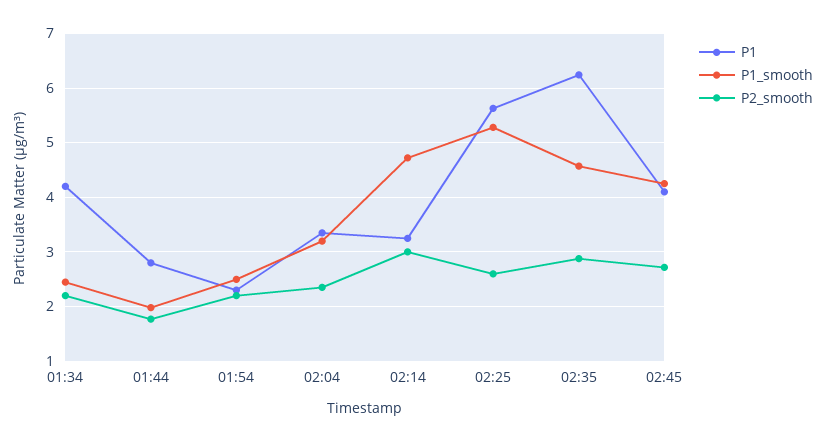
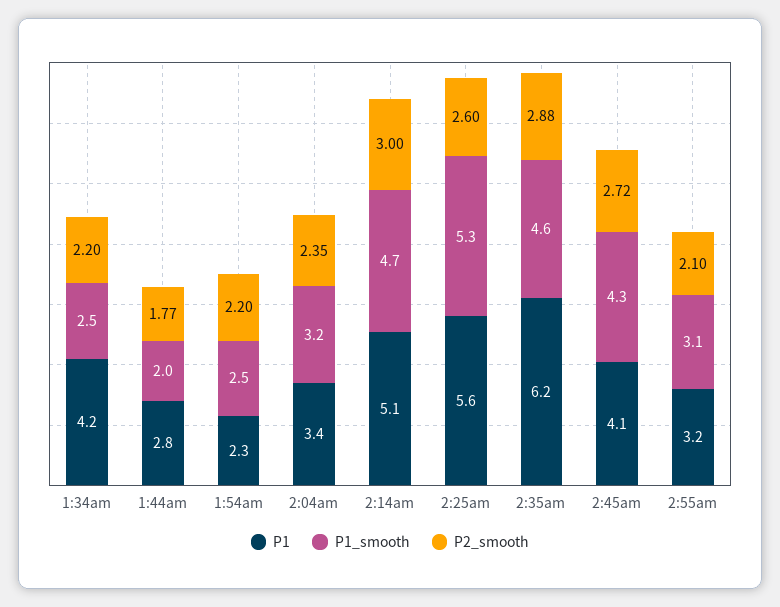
P1, 02:14: 3.2 -> 5.1
P1, 2:55am: none -> 3.2
P1_smooth, 2:55am: none -> 3.1
P2_smooth, 2:55am: none -> 2.1

